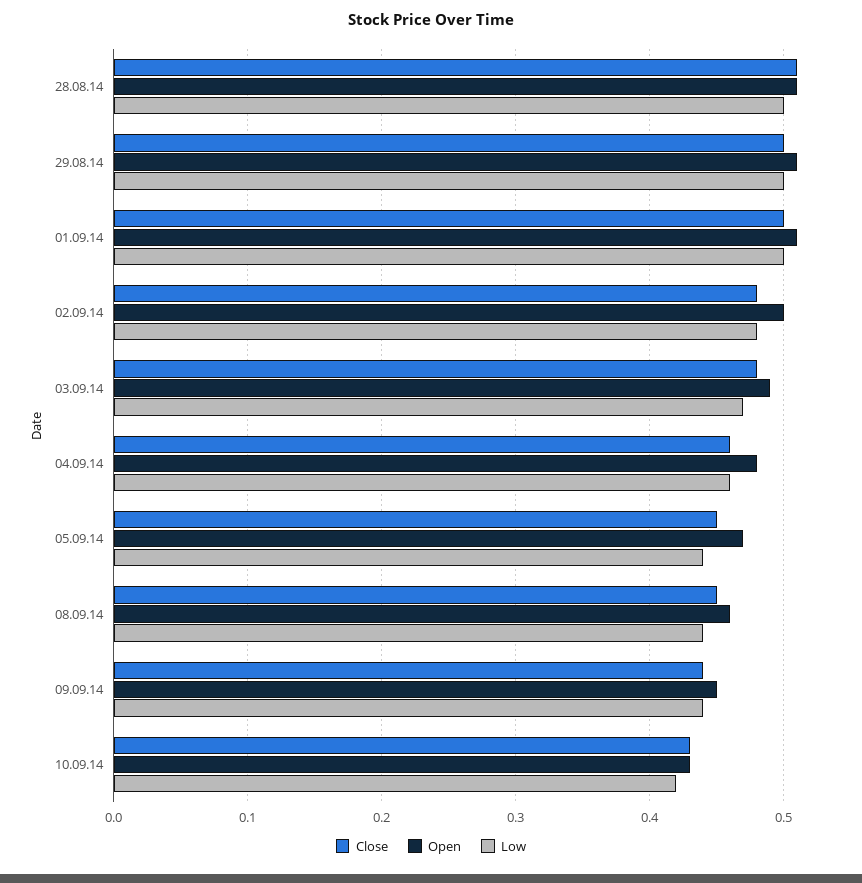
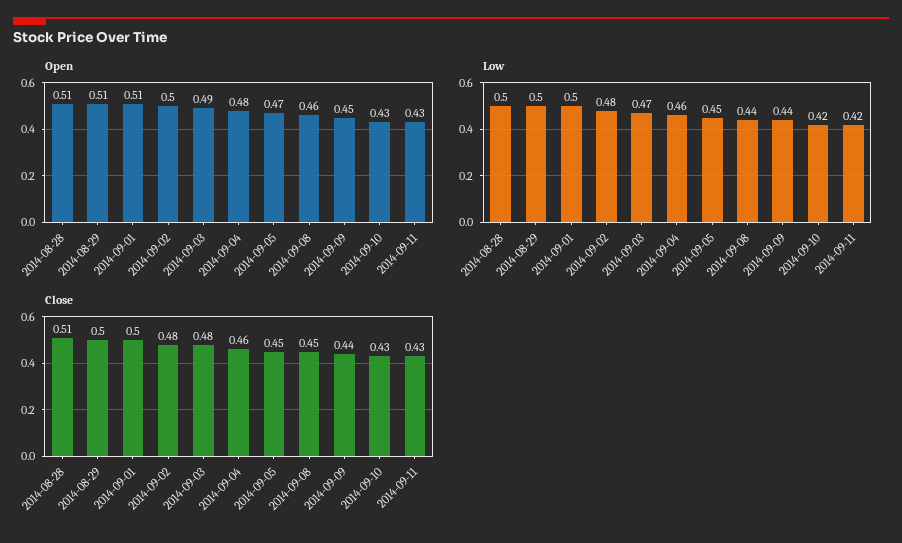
Low, 05.09.14: 0.44 -> 0.45
Open, 2014-09-11: none -> 0.43
Low, 2014-09-11: none -> 0.42
Close, 2014-09-11: none -> 0.43

